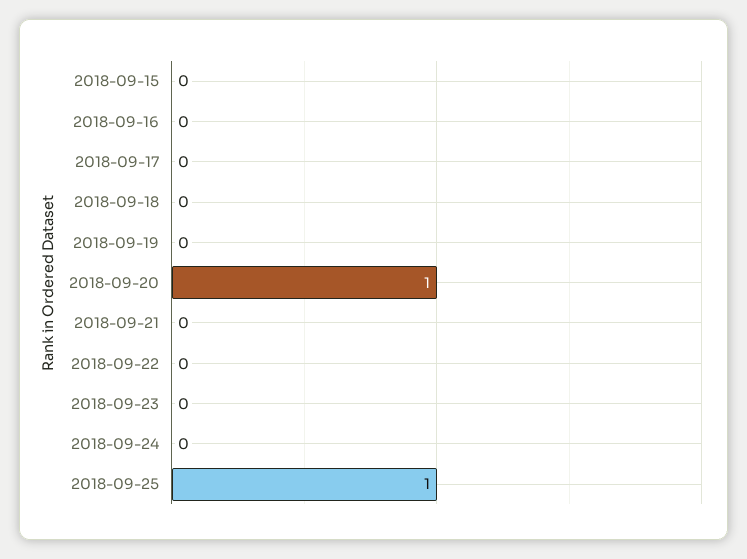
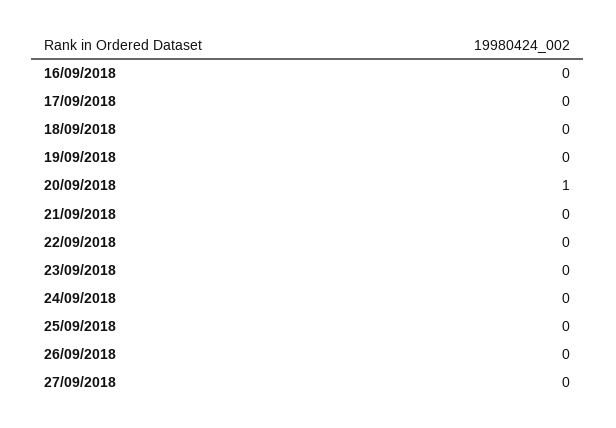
2018-09-15: 0 -> none
2018-09-25: 1 -> 0
26/09/2018: none -> 0
27/09/2018: none -> 0

